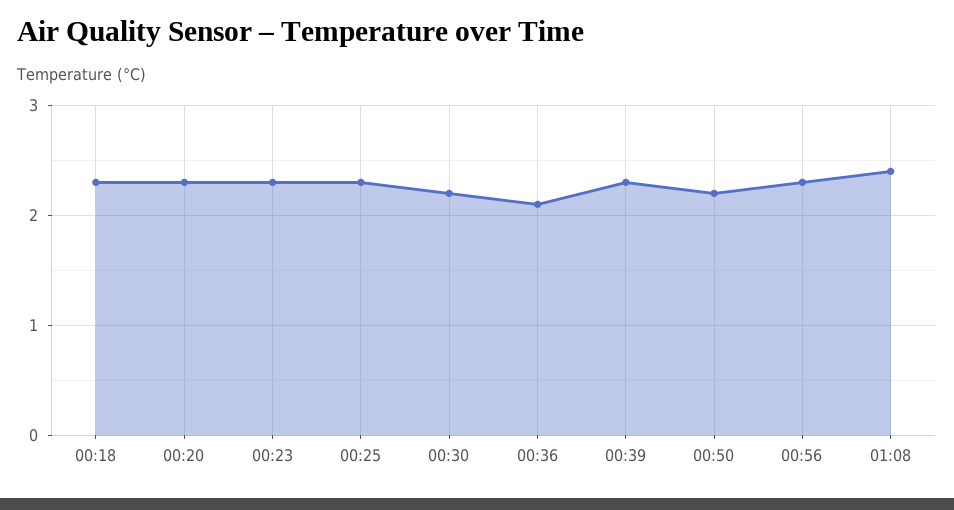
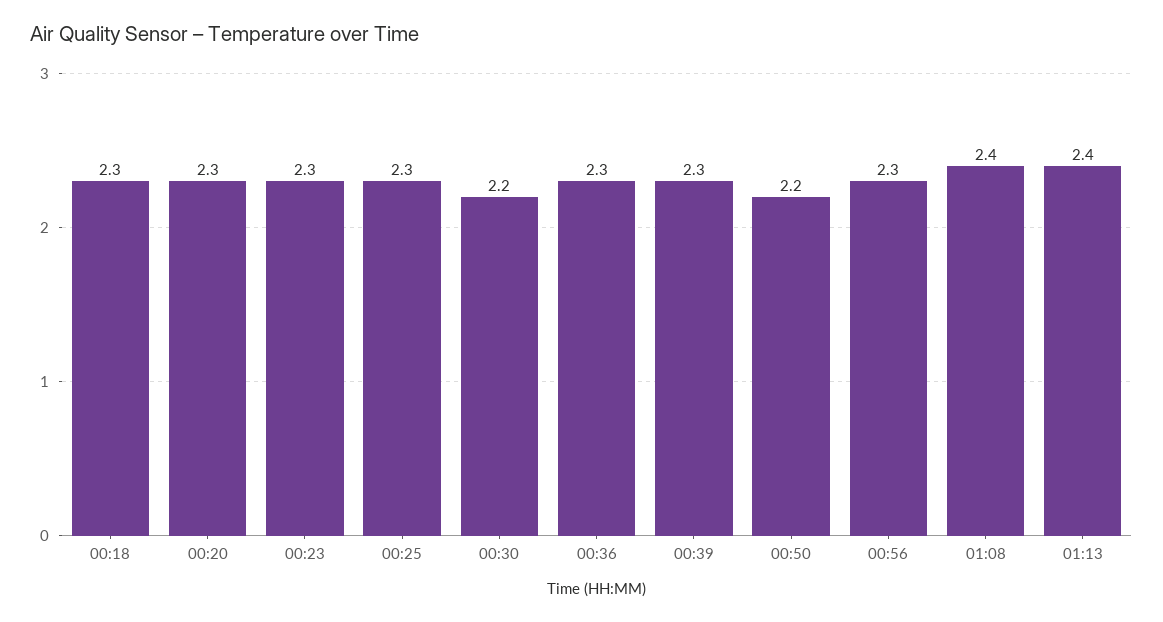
00:36: 2.1 -> 2.3
01:13: none -> 2.4

